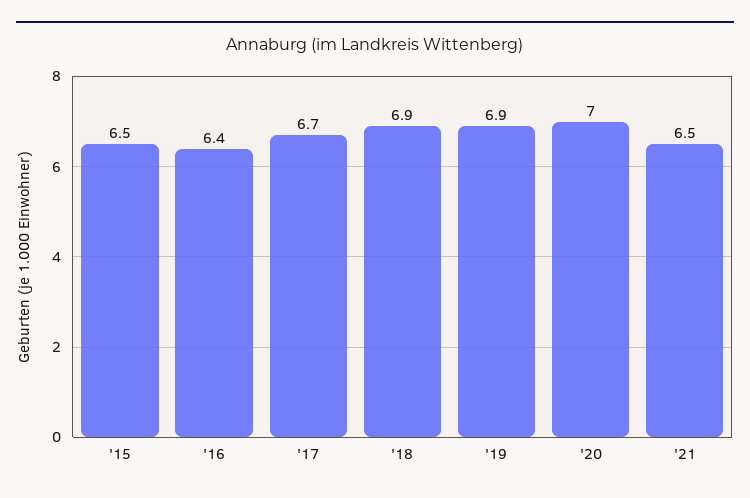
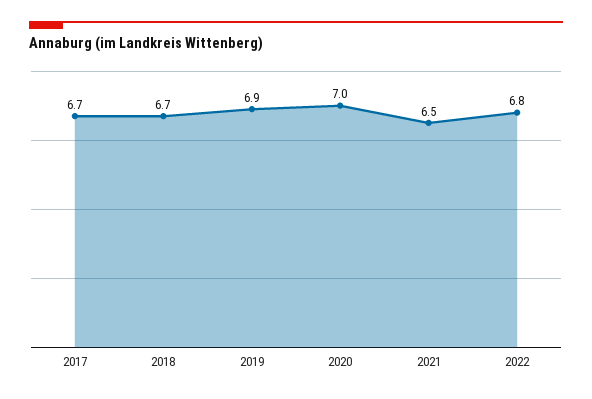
'15: 6.5 -> none
'16: 6.4 -> none
'18: 6.9 -> 6.7
2022: none -> 6.8

